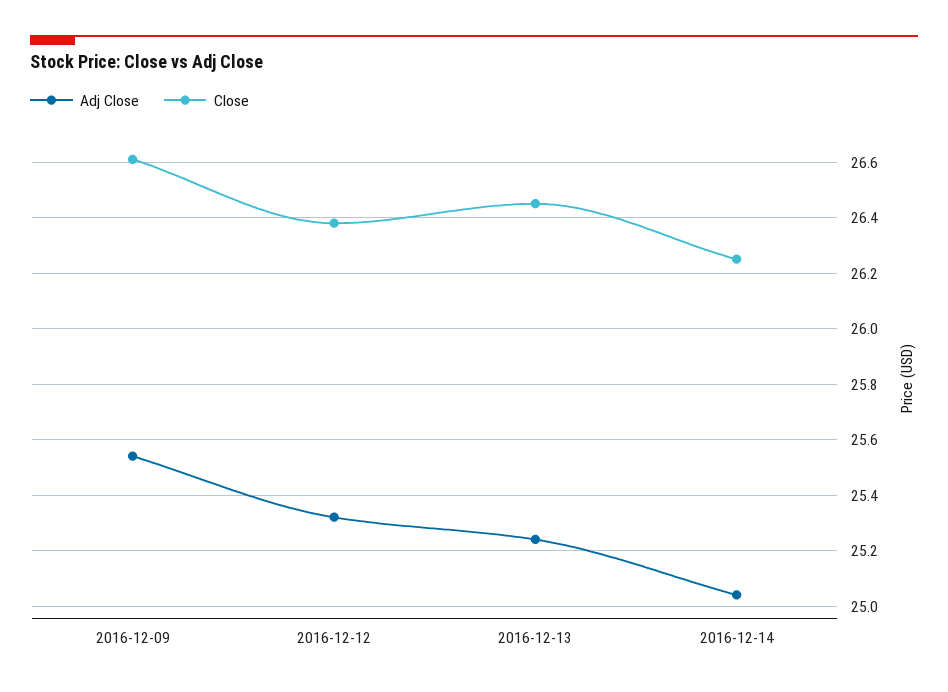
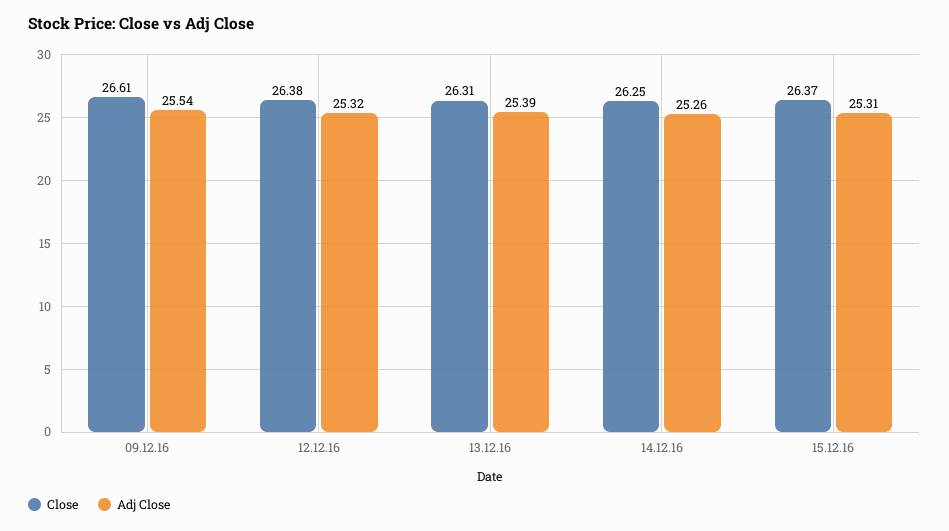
Adj Close, 2016-12-13: 25.25 -> 25.39
Close, 2016-12-13: 26.45 -> 26.31
Adj Close, 2016-12-14: 25.05 -> 25.26
Close, 15.12.16: none -> 26.37
Adj Close, 15.12.16: none -> 25.31

